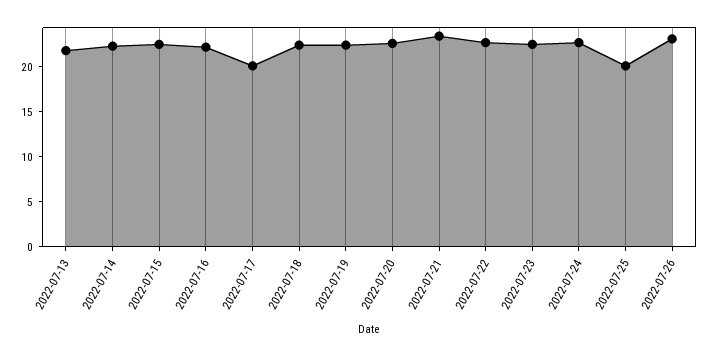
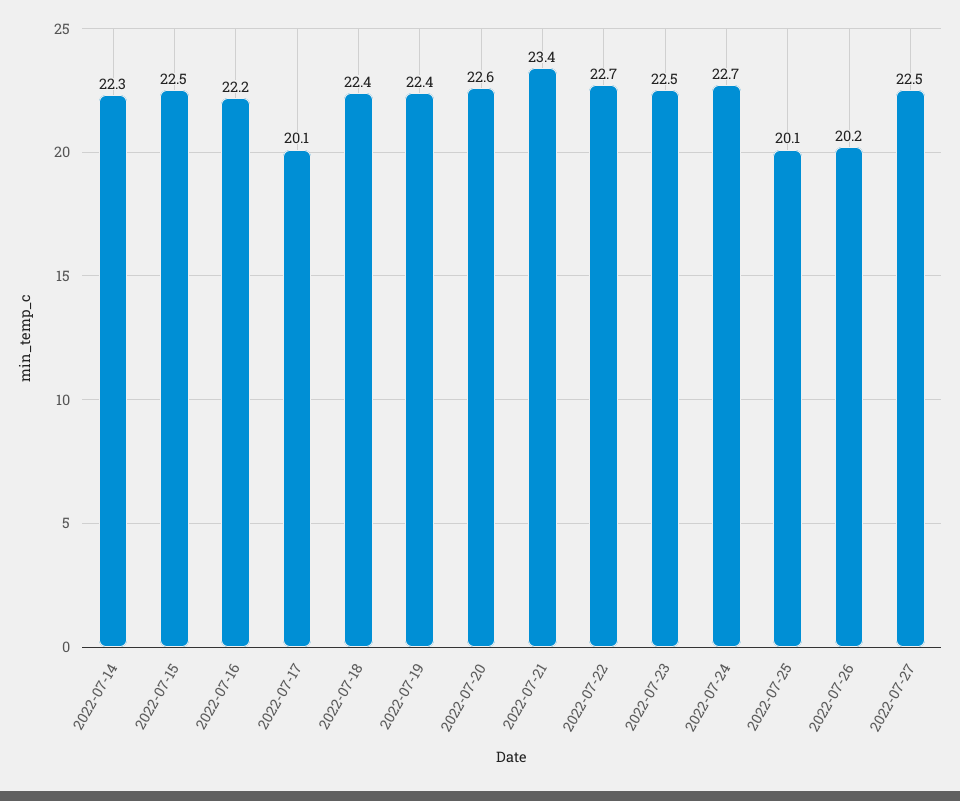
2022-07-13: 22 -> none
2022-07-26: 23 -> 20.2
2022-07-27: none -> 22.5

